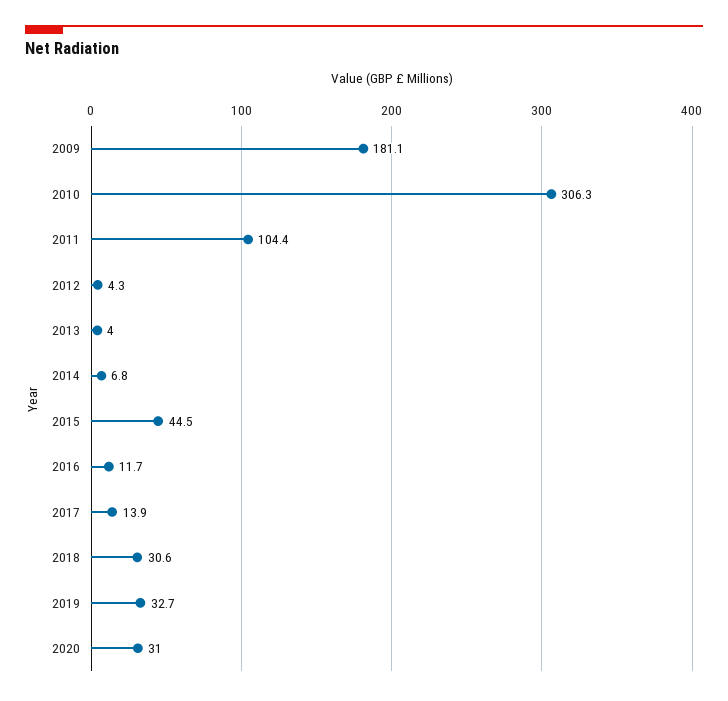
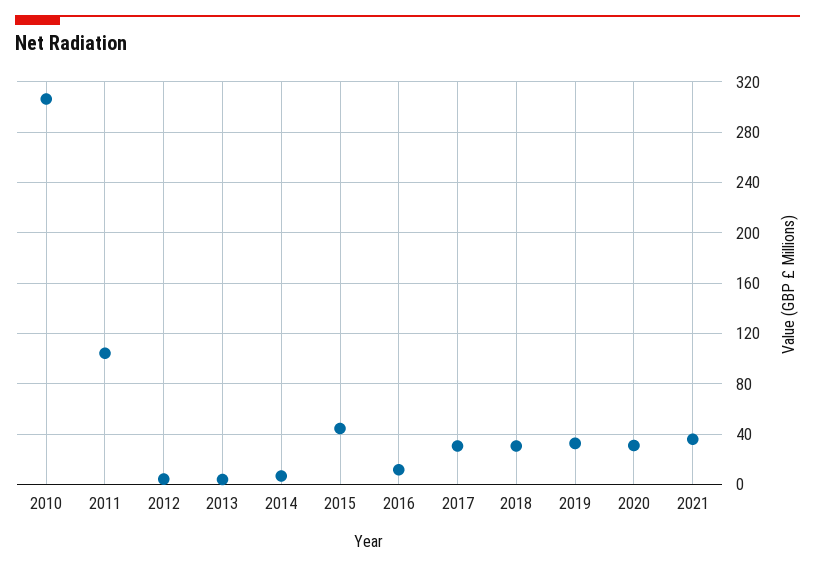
2009: 181.1 -> none
2017: 13.9 -> 30
2021: none -> 35

